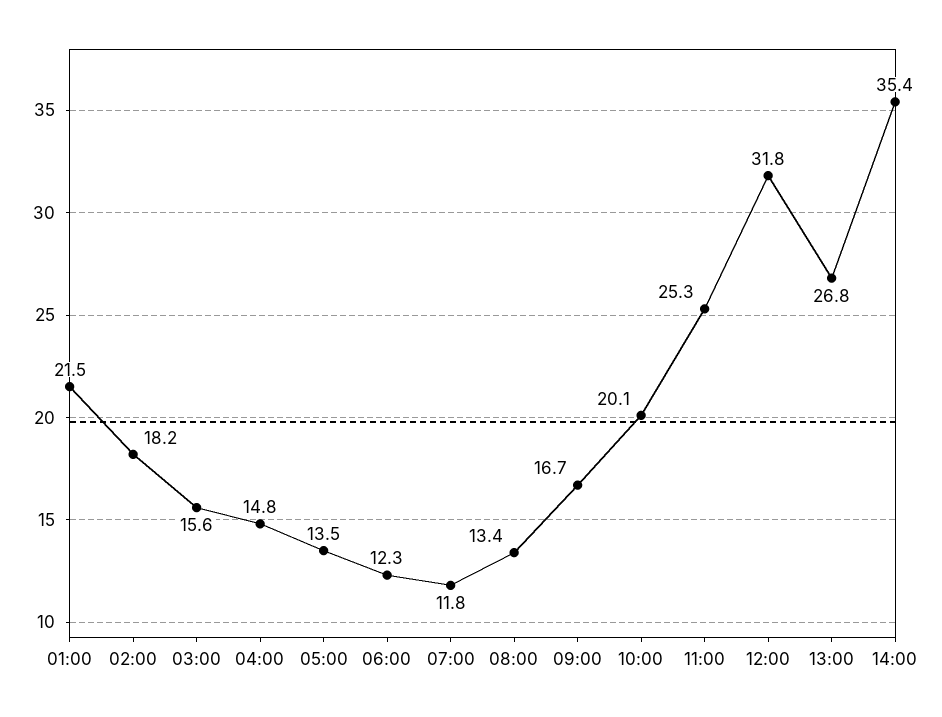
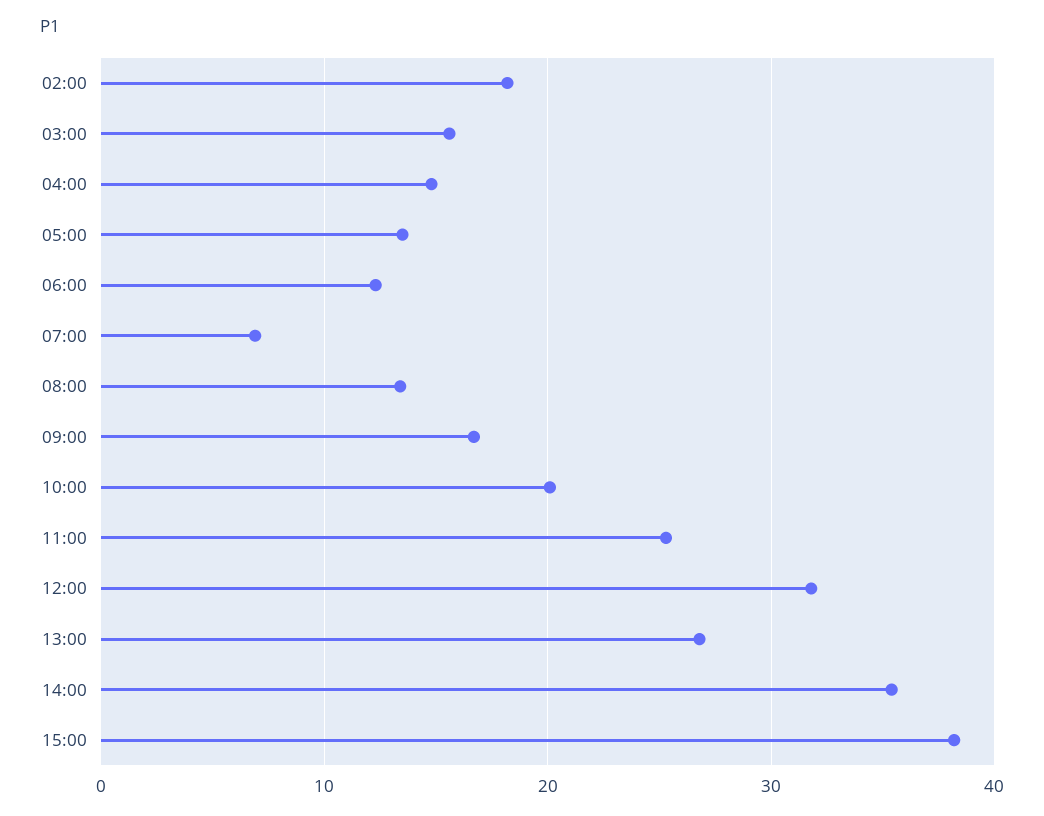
01:00: 21.5 -> none
07:00: 11.8 -> 7
15:00: none -> 38

